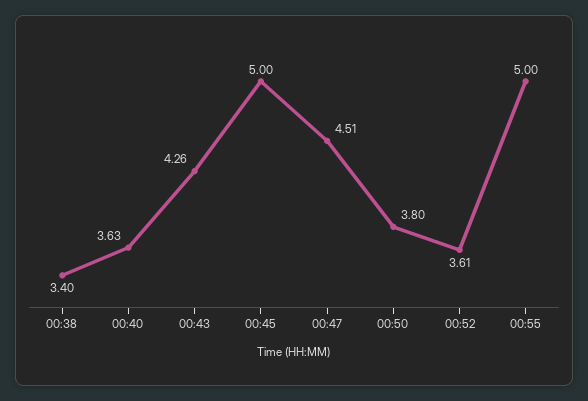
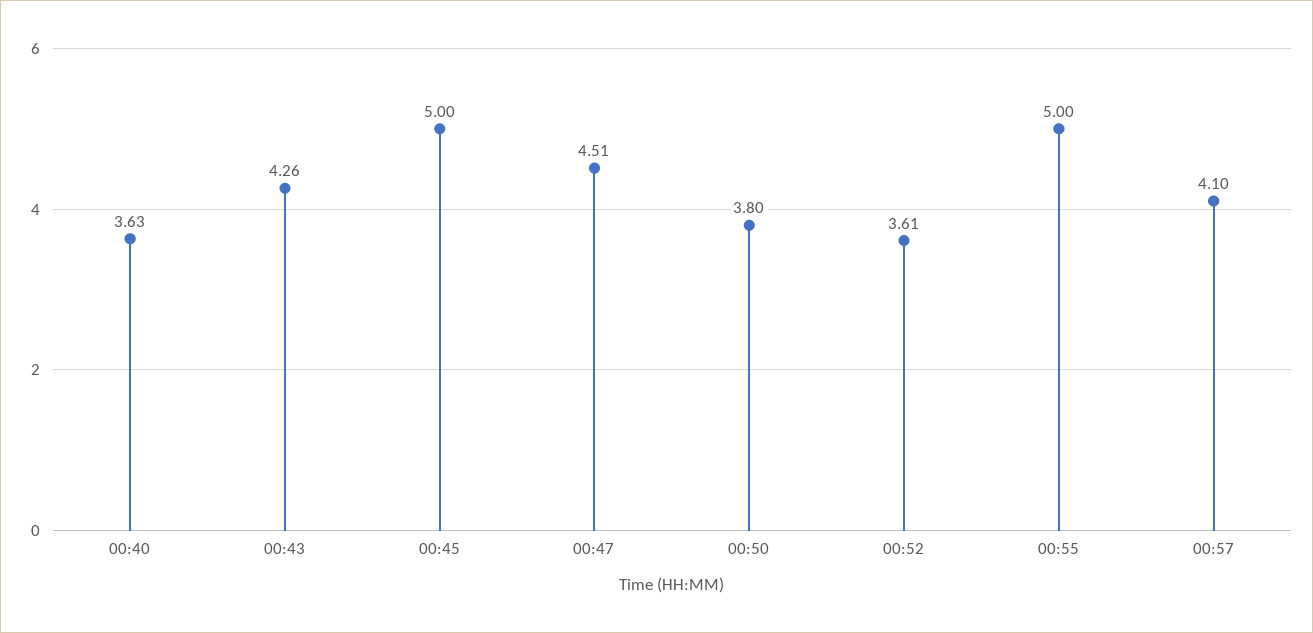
00:38: 3.4 -> none
00:57: none -> 4.1

